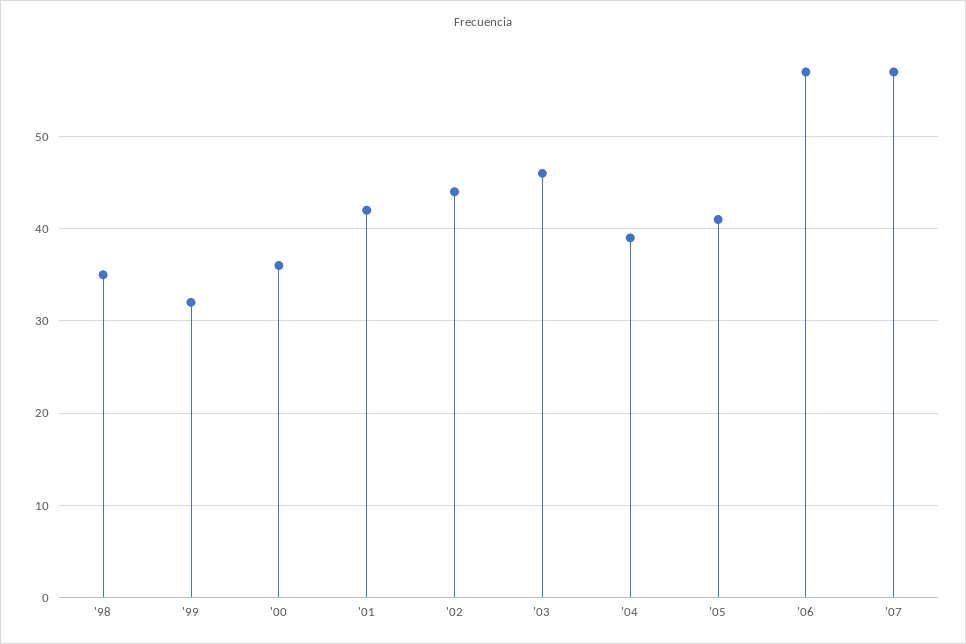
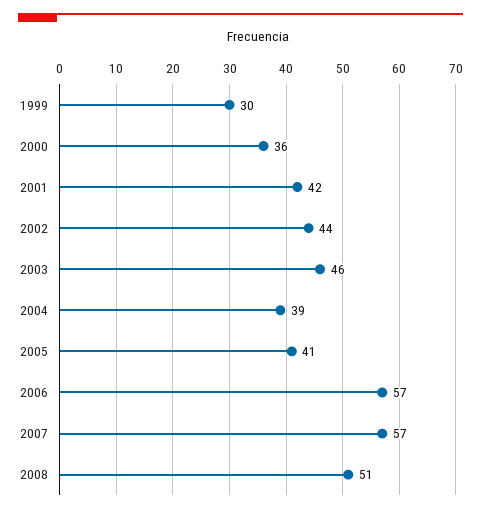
'98: 35 -> none
'99: 32 -> 30
2008: none -> 51

